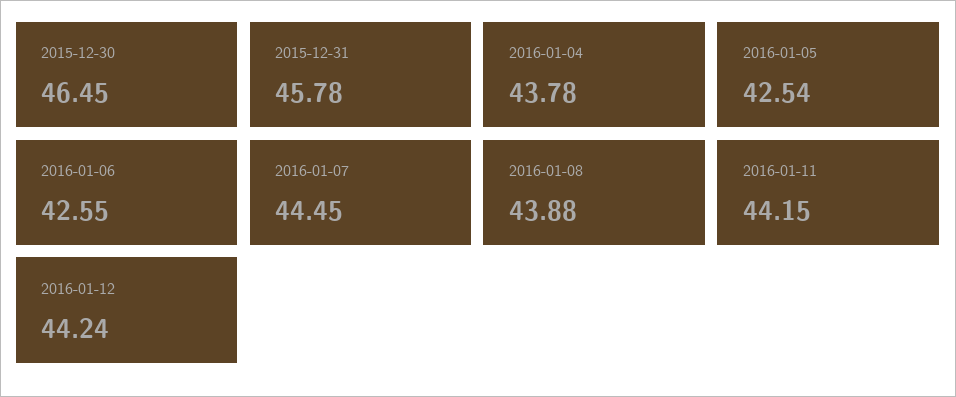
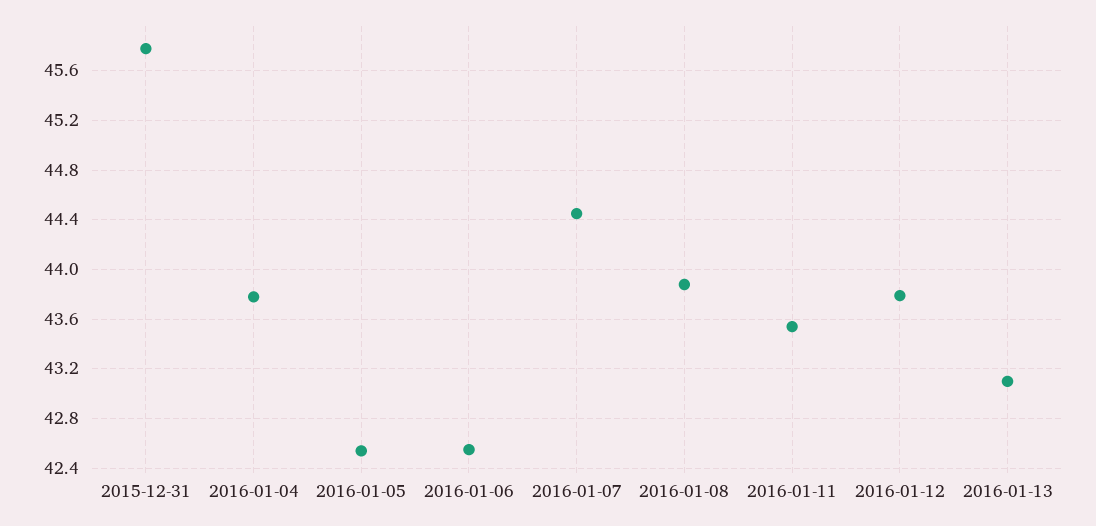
2015-12-30: 46.45 -> none
2016-01-11: 44.15 -> 43.55
2016-01-12: 44.24 -> 43.8
2016-01-13: none -> 43.1

